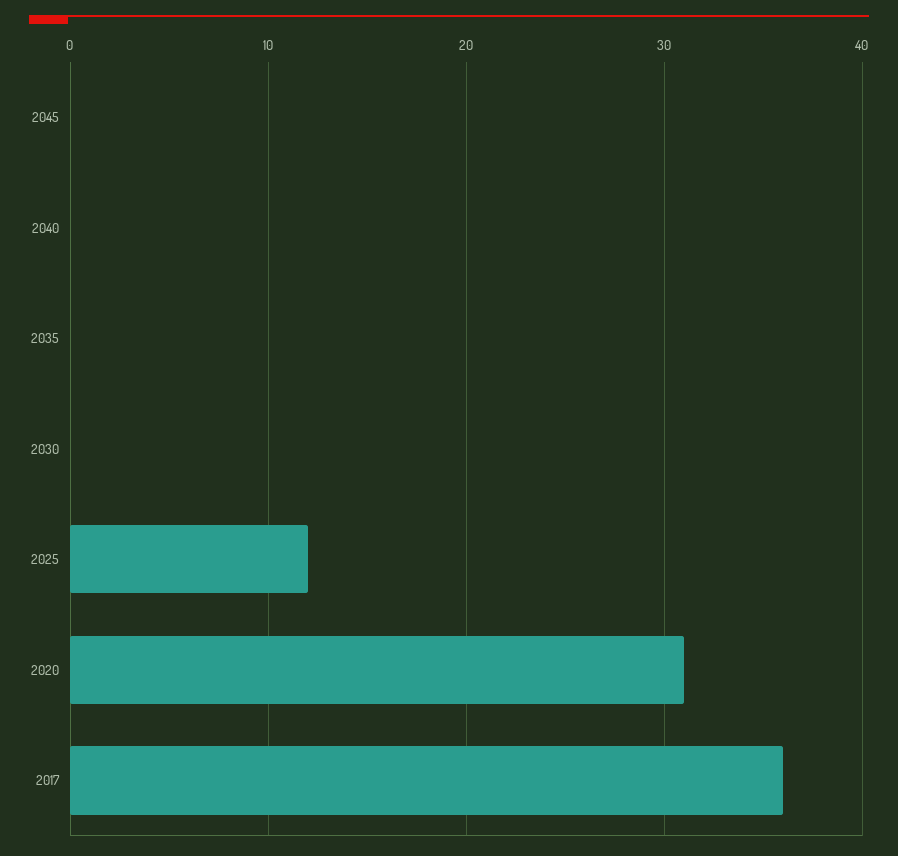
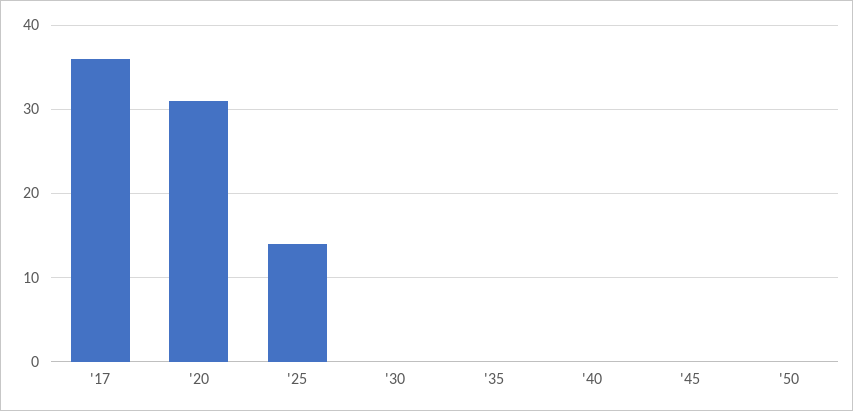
2025: 12 -> 14
'50: none -> 0

